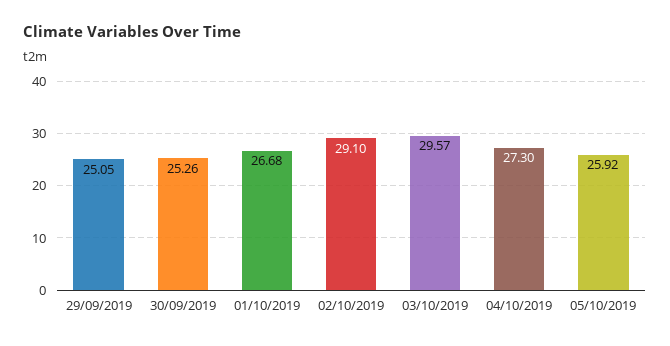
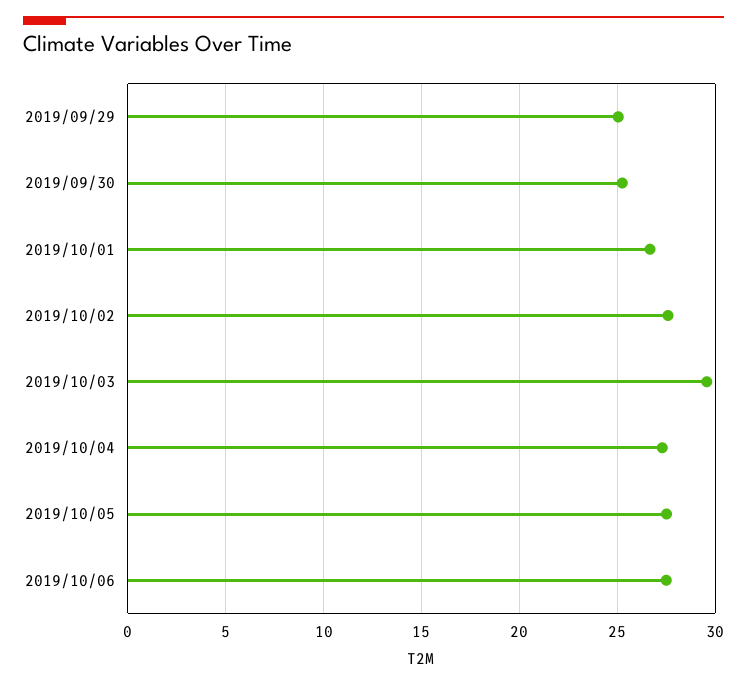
02/10/2019: 29.1 -> 27.5
05/10/2019: 25.92 -> 27.5
2019/10/06: none -> 27.5

